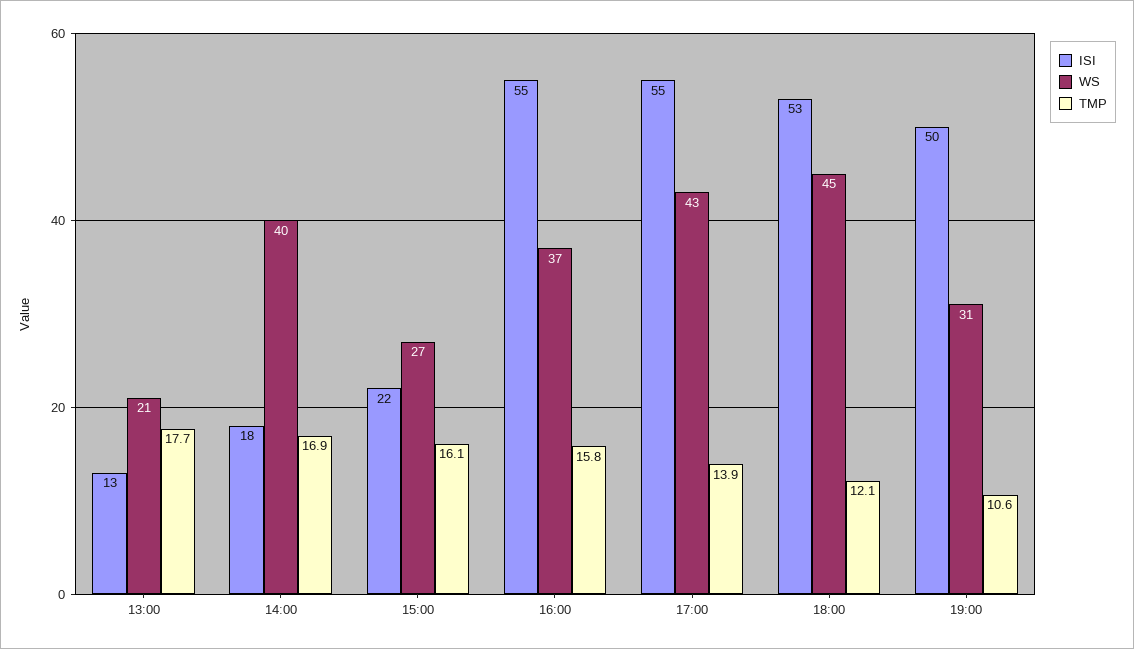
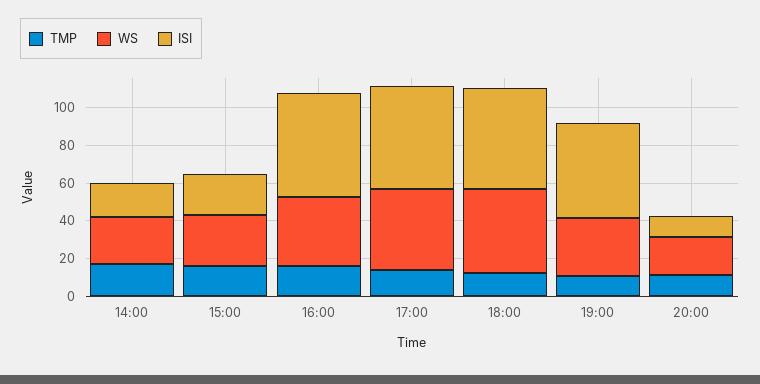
ISI, 13:00: 13 -> none
WS, 13:00: 21 -> none
TMP, 13:00: 17.7 -> none
WS, 14:00: 40 -> 25
TMP, 20:00: none -> 10
WS, 20:00: none -> 20
ISI, 20:00: none -> 10

